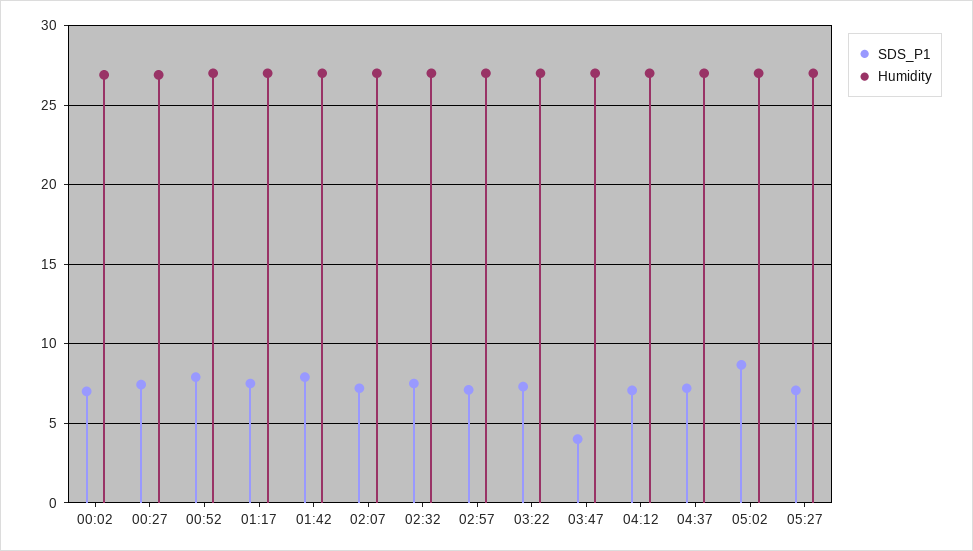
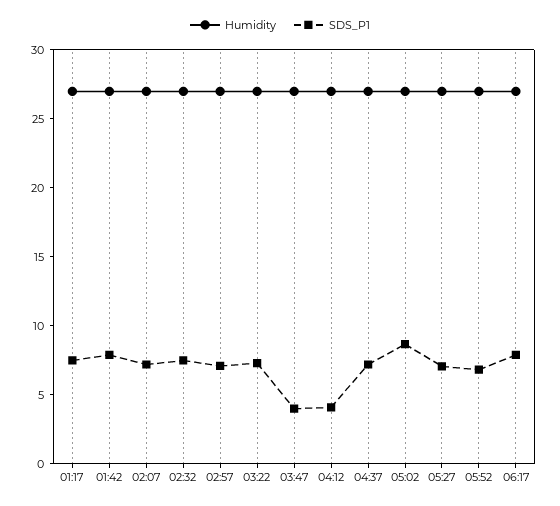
SDS_P1, 00:02: 7 -> none
Humidity, 00:02: 27 -> none
SDS_P1, 00:27: 7.5 -> none
Humidity, 00:27: 27 -> none
SDS_P1, 00:52: 8 -> none
Humidity, 00:52: 27 -> none
SDS_P1, 04:12: 7 -> 4
Humidity, 05:52: none -> 27
SDS_P1, 05:52: none -> 7
Humidity, 06:17: none -> 27
SDS_P1, 06:17: none -> 8

